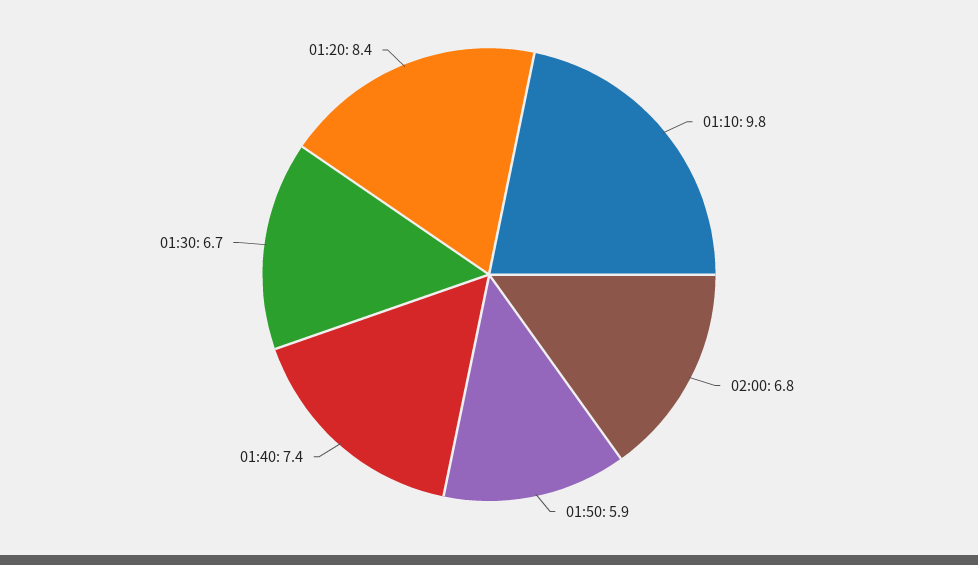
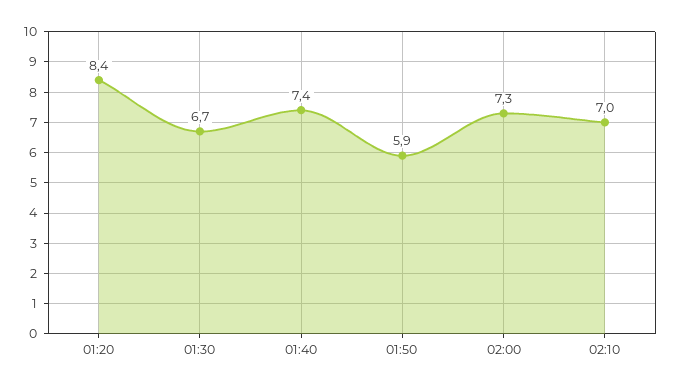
01:10: 9.8 -> none
02:00: 6.8 -> 7.3
02:10: none -> 7

